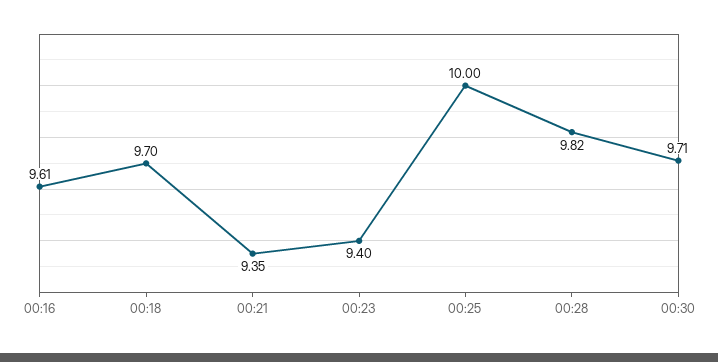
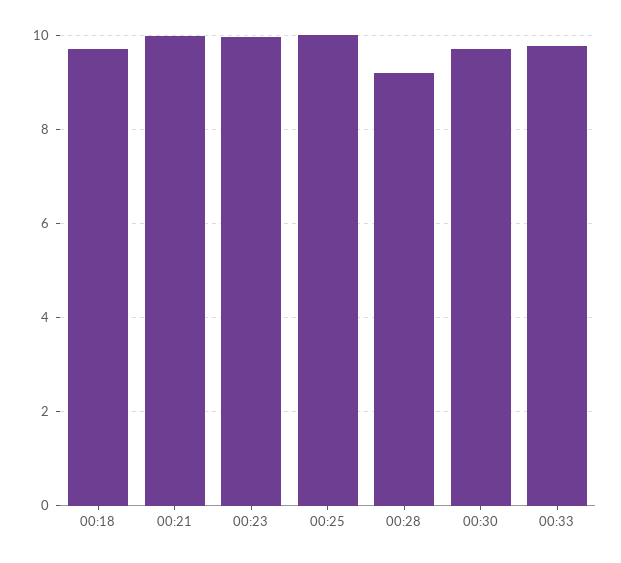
00:16: 9.61 -> none
00:21: 9.35 -> 10
00:23: 9.4 -> 10
00:28: 9.82 -> 9.2
00:33: none -> 9.8

